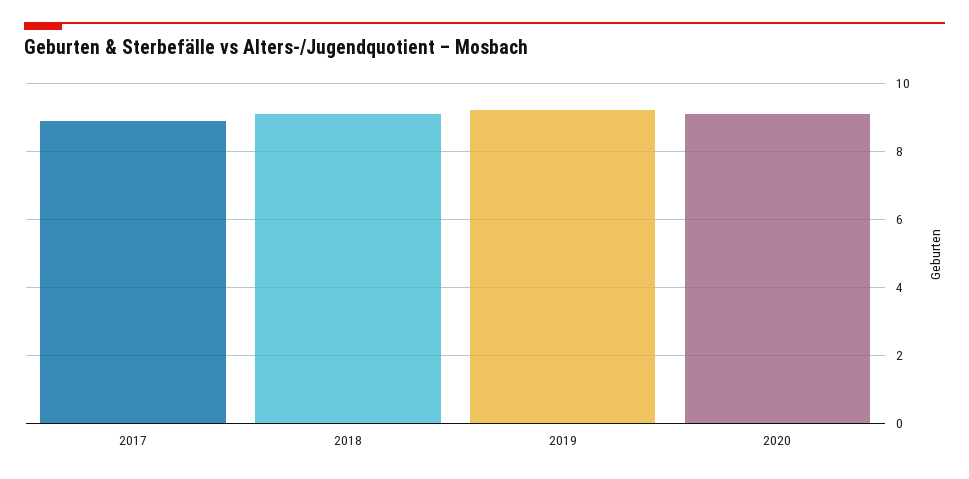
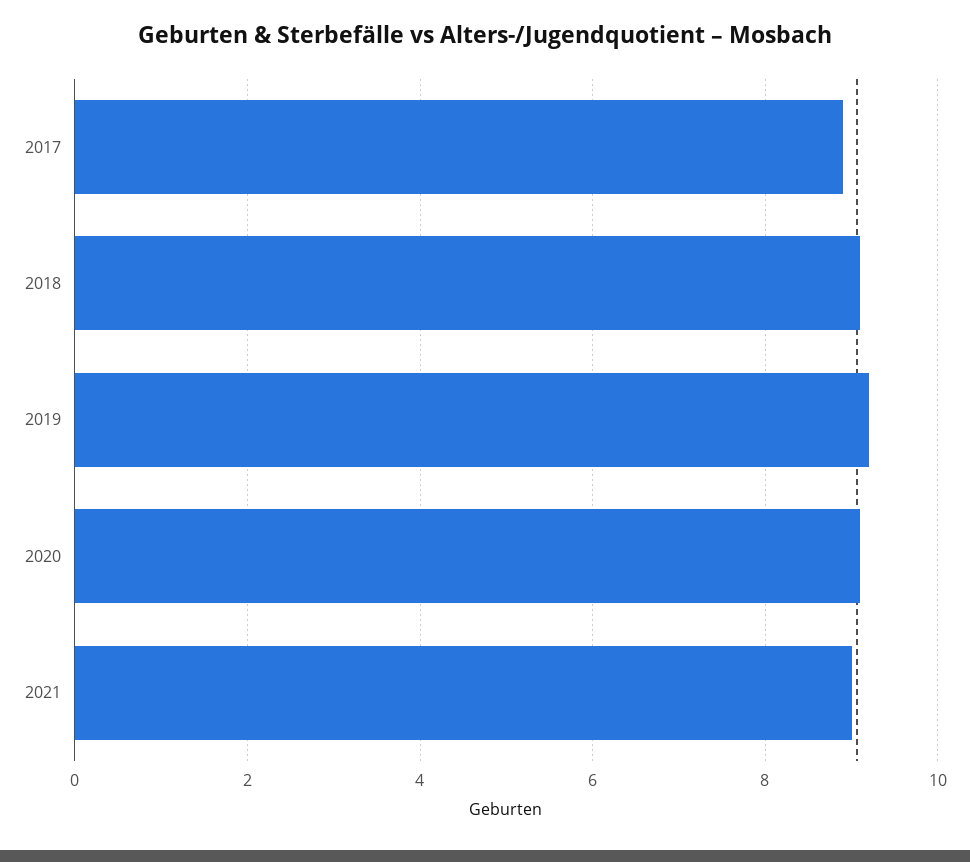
2021: none -> 9

